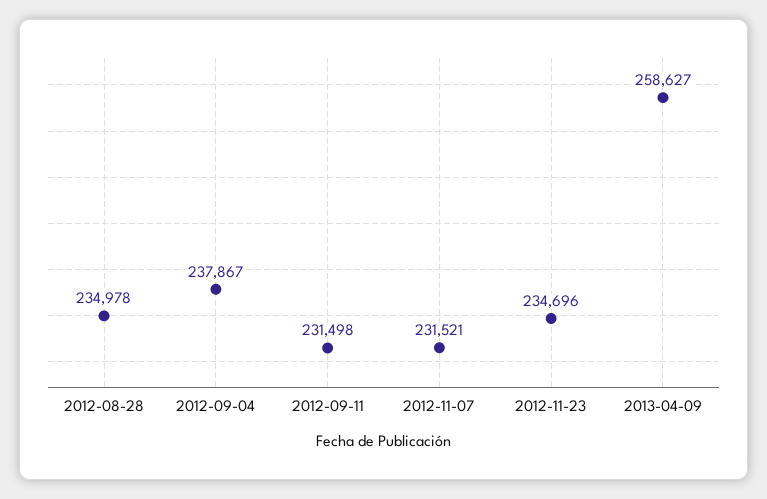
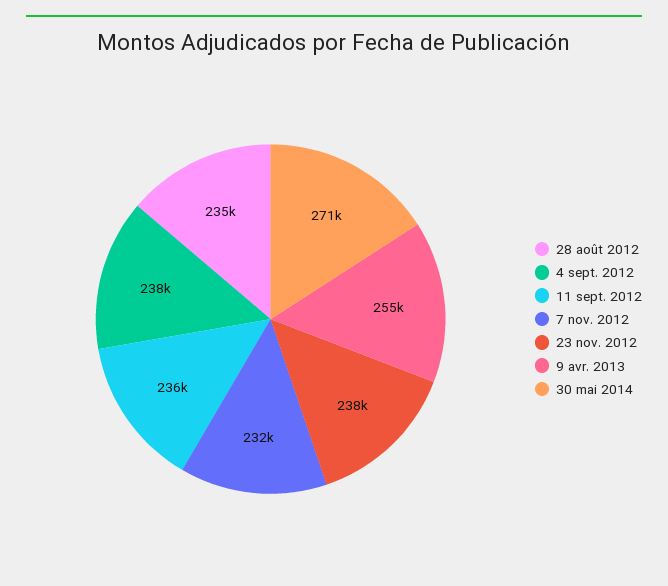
2012-09-11: 231498 -> 236000
2012-11-23: 234696 -> 238000
2013-04-09: 258627 -> 255000
30 mai 2014: none -> 271000

